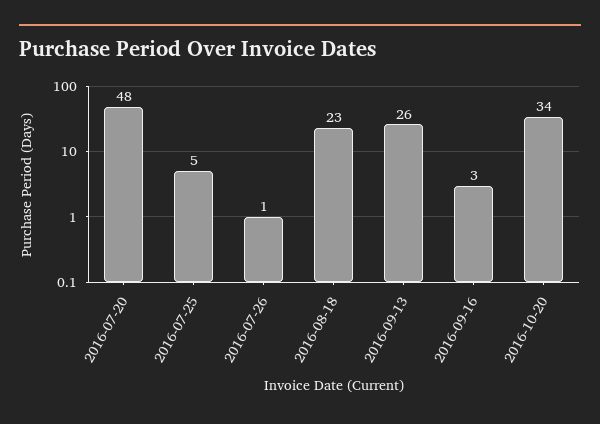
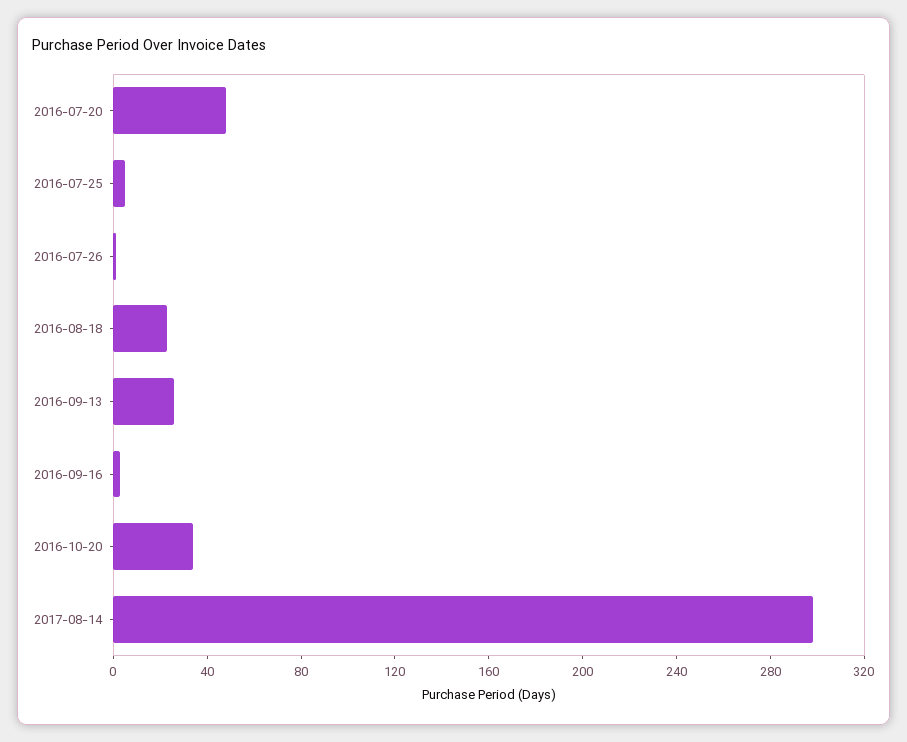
2017-08-14: none -> 300

